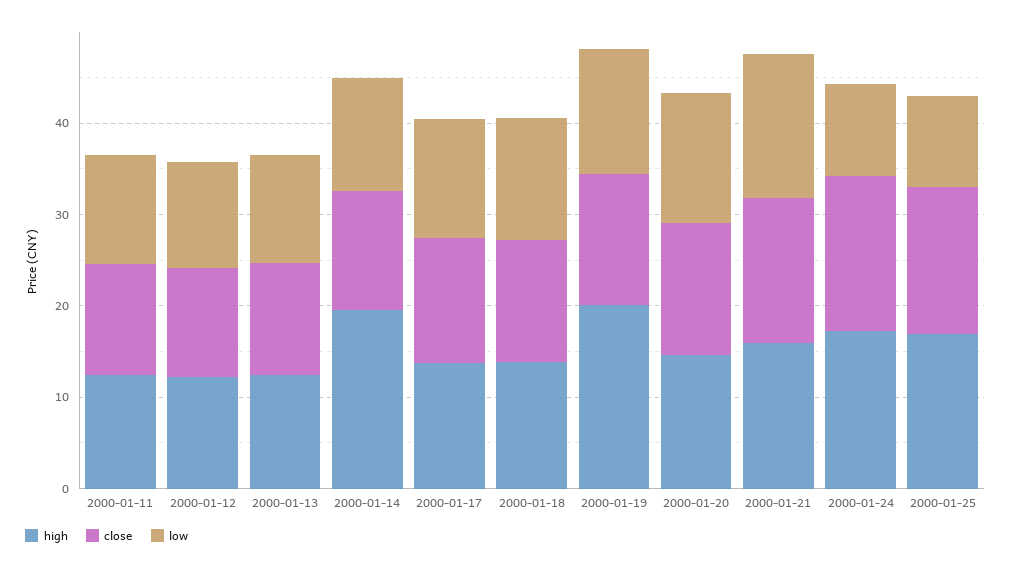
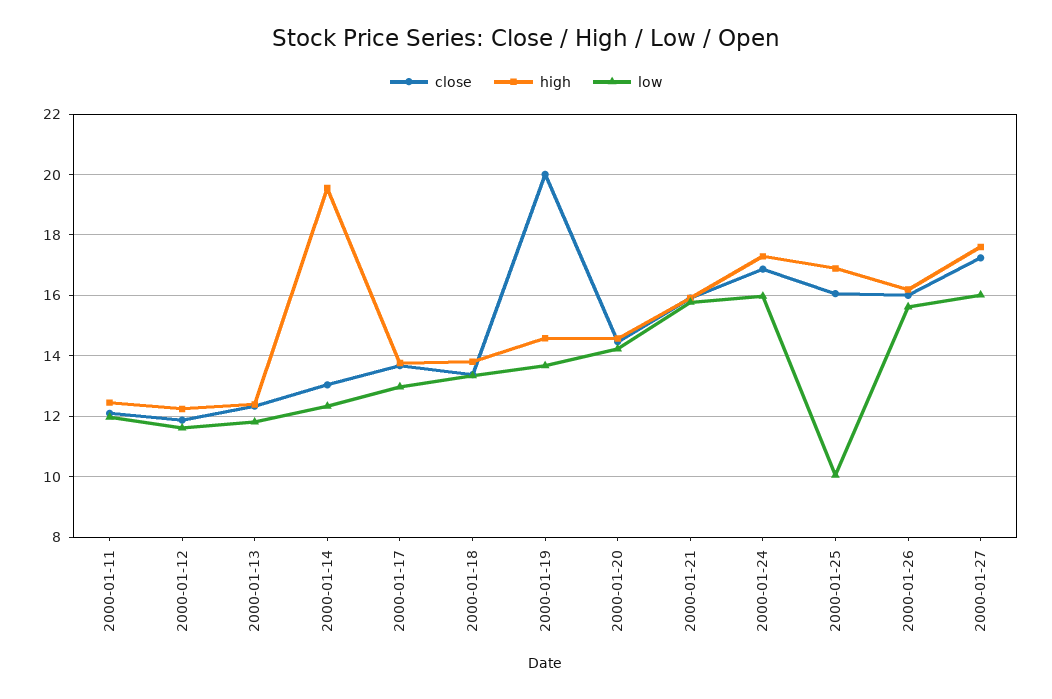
high, 2000-01-19: 20 -> 14.6
close, 2000-01-19: 14 -> 20
low, 2000-01-24: 10 -> 16
close, 2000-01-26: none -> 16
high, 2000-01-26: none -> 16.2
low, 2000-01-26: none -> 15.6
close, 2000-01-27: none -> 17.2
high, 2000-01-27: none -> 17.6
low, 2000-01-27: none -> 16

